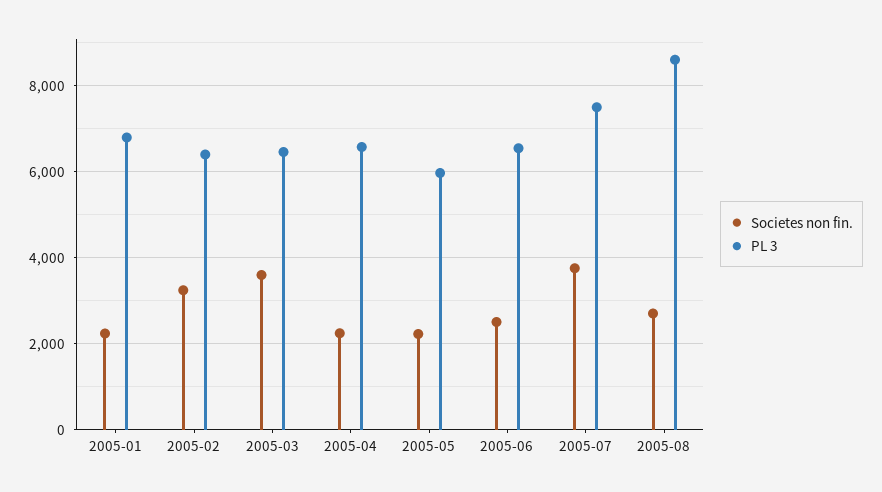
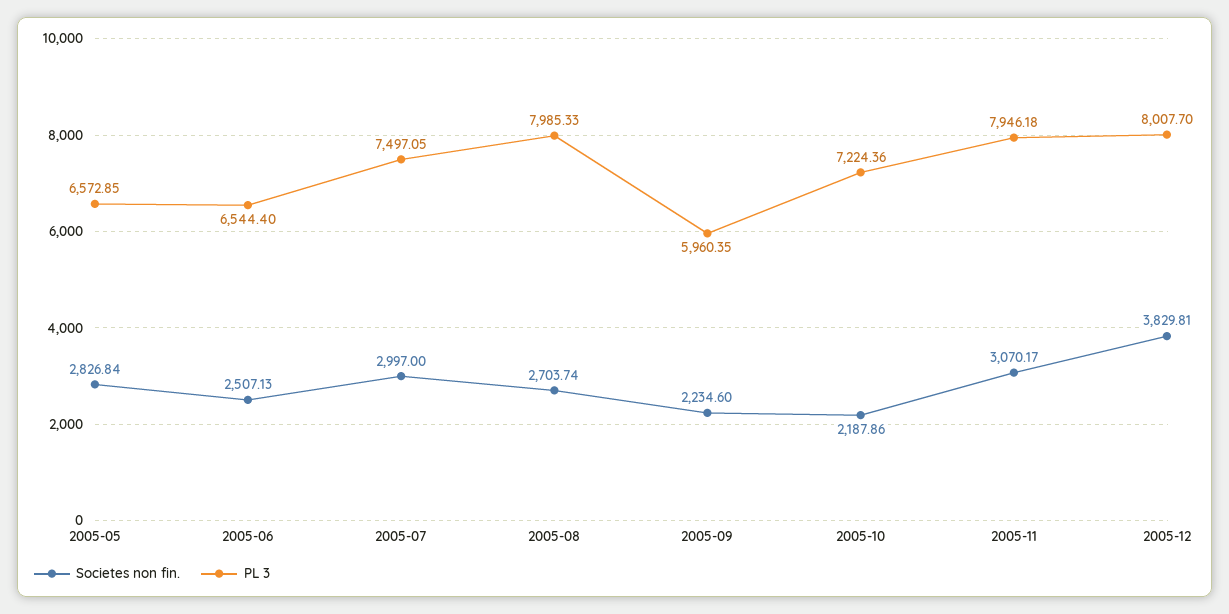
Societes non fin., 2005-01: 2200 -> none
PL 3, 2005-01: 6800 -> none
Societes non fin., 2005-02: 3200 -> none
PL 3, 2005-02: 6400 -> none
Societes non fin., 2005-03: 3600 -> none
PL 3, 2005-03: 6400 -> none
Societes non fin., 2005-04: 2200 -> none
PL 3, 2005-04: 6600 -> none
Societes non fin., 2005-05: 2200 -> 2826.84
PL 3, 2005-05: 6000 -> 6572.85
Societes non fin., 2005-07: 3800 -> 2997
PL 3, 2005-08: 8600 -> 7985.33
Societes non fin., 2005-09: none -> 2234.6
PL 3, 2005-09: none -> 5960.35
Societes non fin., 2005-10: none -> 2187.86
PL 3, 2005-10: none -> 7224.36
Societes non fin., 2005-11: none -> 3070.17
PL 3, 2005-11: none -> 7946.18
Societes non fin., 2005-12: none -> 3829.81
PL 3, 2005-12: none -> 8007.7

